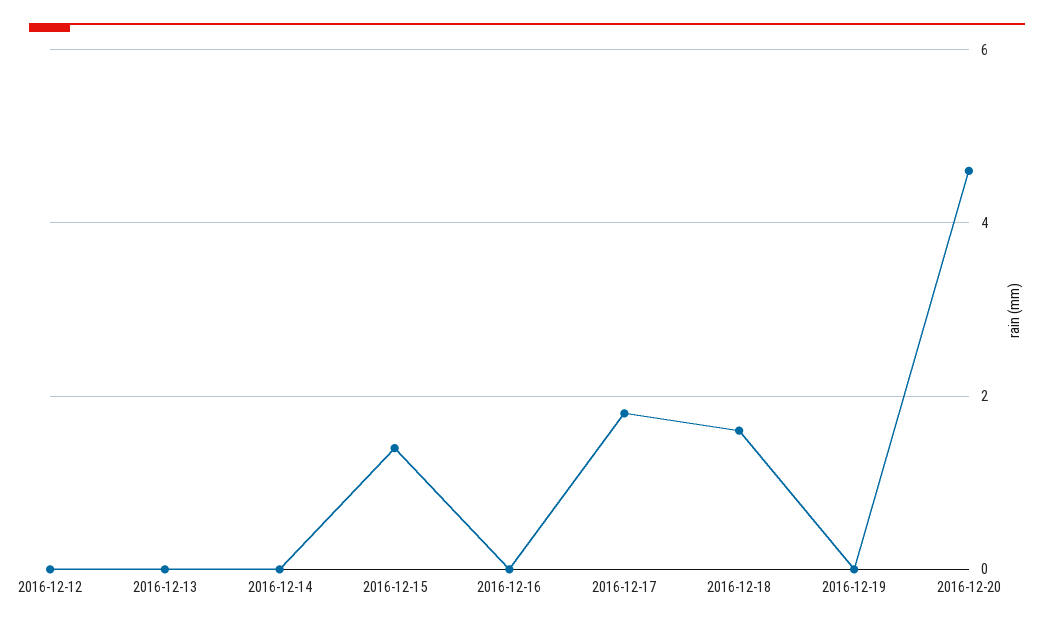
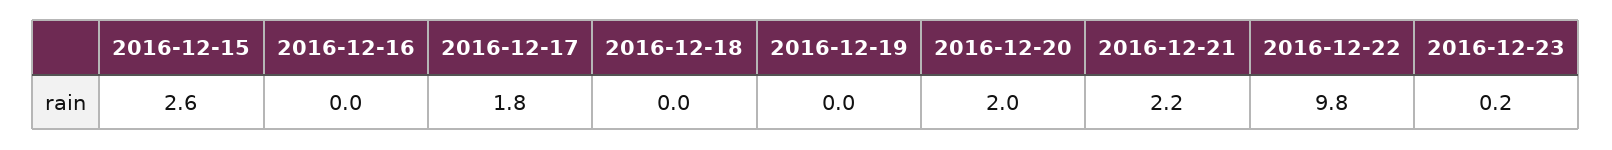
2016-12-12: 0 -> none
2016-12-13: 0 -> none
2016-12-14: 0 -> none
2016-12-15: 1.5 -> 2.6
2016-12-18: 1.5 -> 0
2016-12-20: 4.5 -> 2
2016-12-21: none -> 2.2
2016-12-22: none -> 9.8
2016-12-23: none -> 0.2

